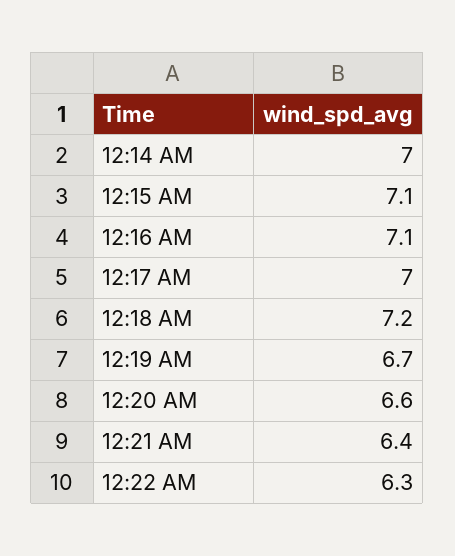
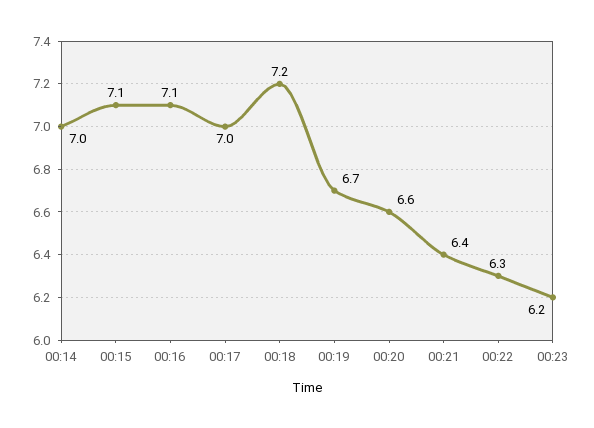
00:23: none -> 6.2

